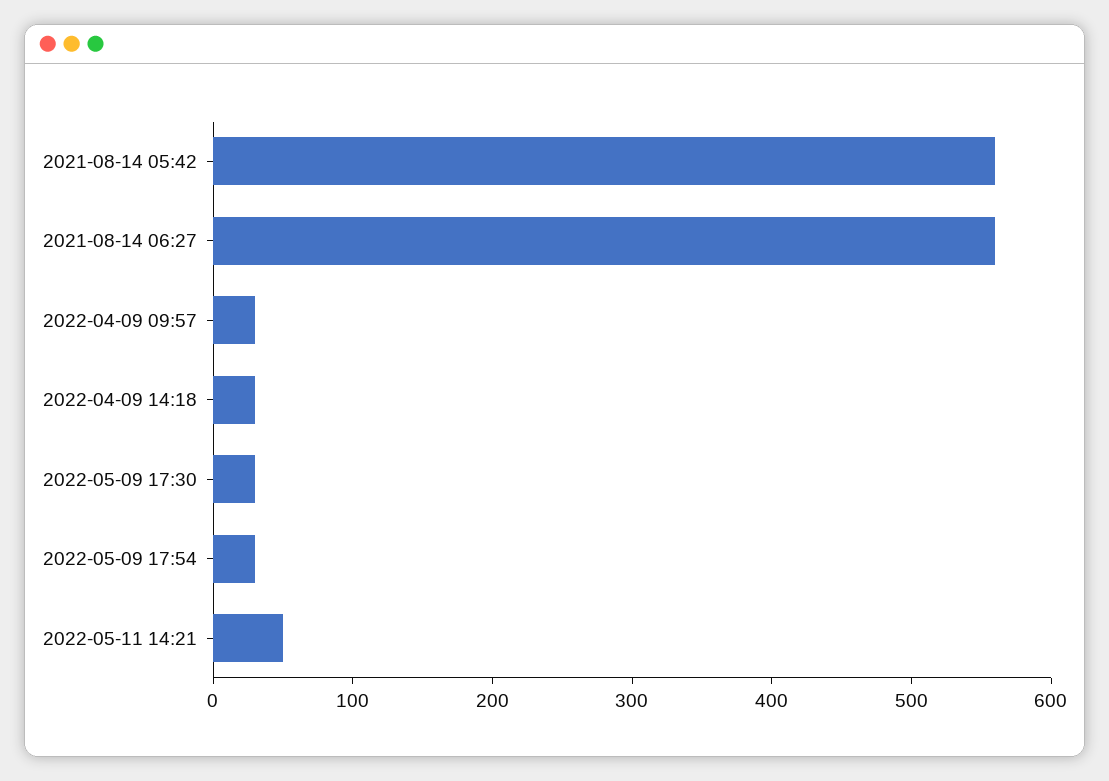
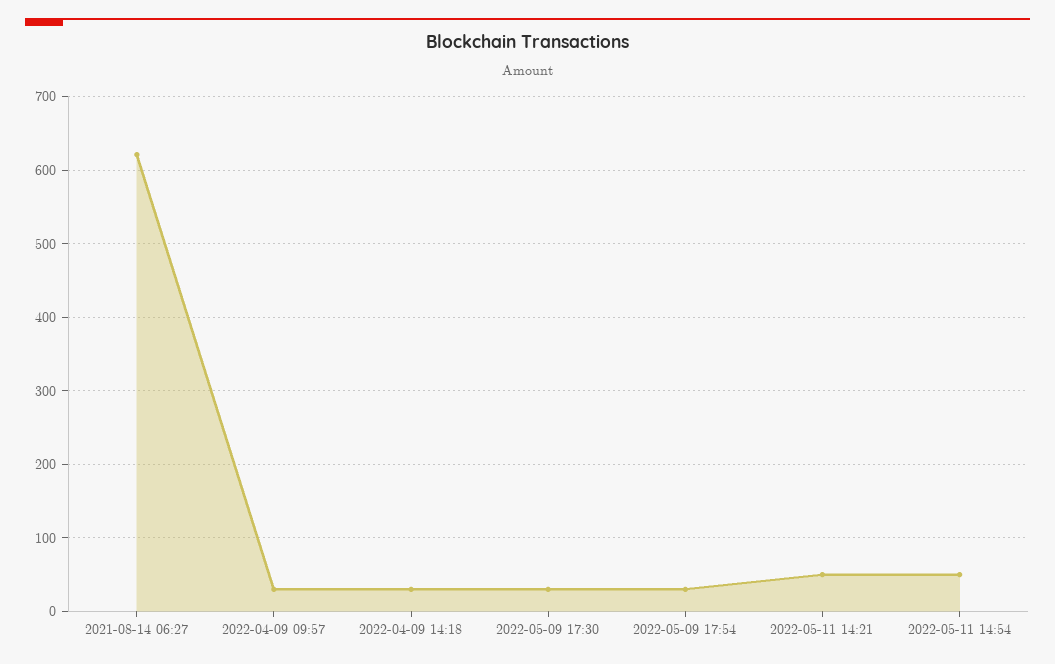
2021-08-14 05:42: 560 -> none
2021-08-14 06:27: 560 -> 620
2022-05-11 14:54: none -> 50

